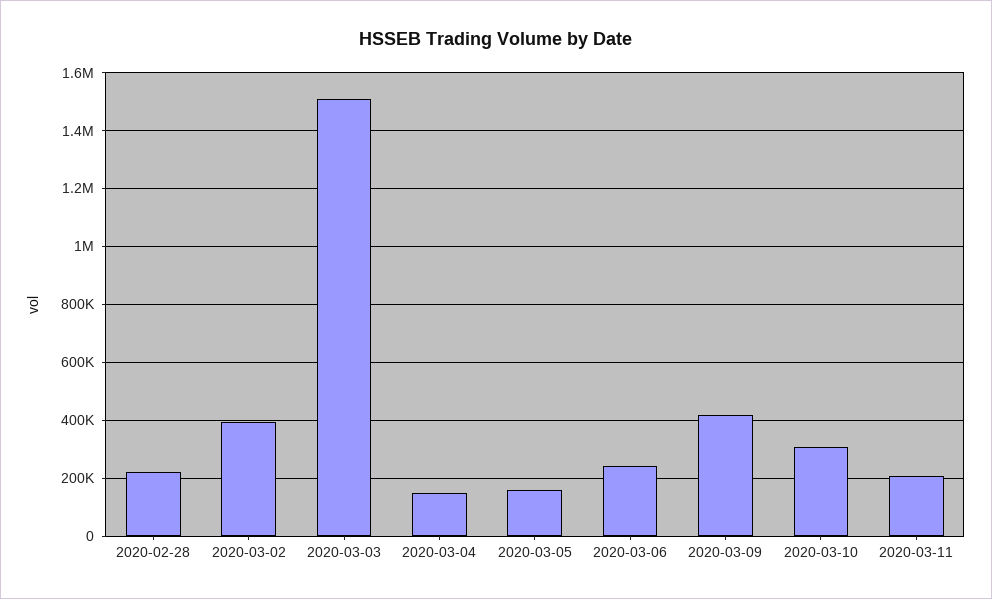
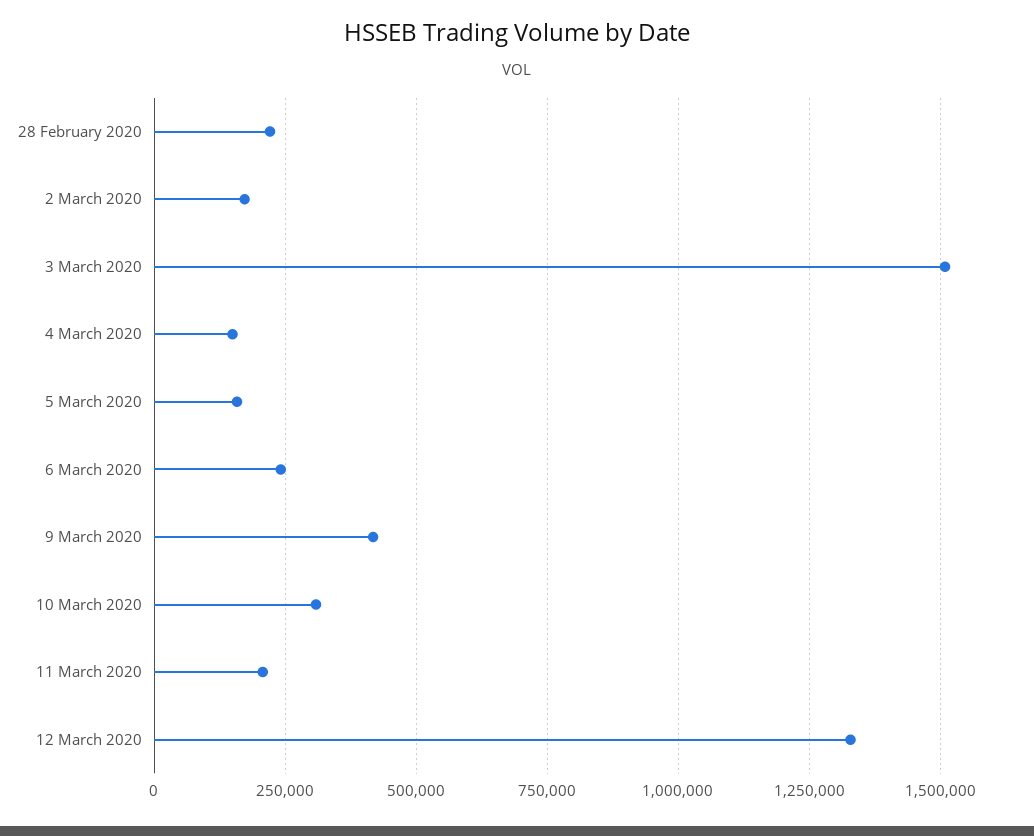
2020-03-02: 400000 -> 175000
12 March 2020: none -> 1325000

